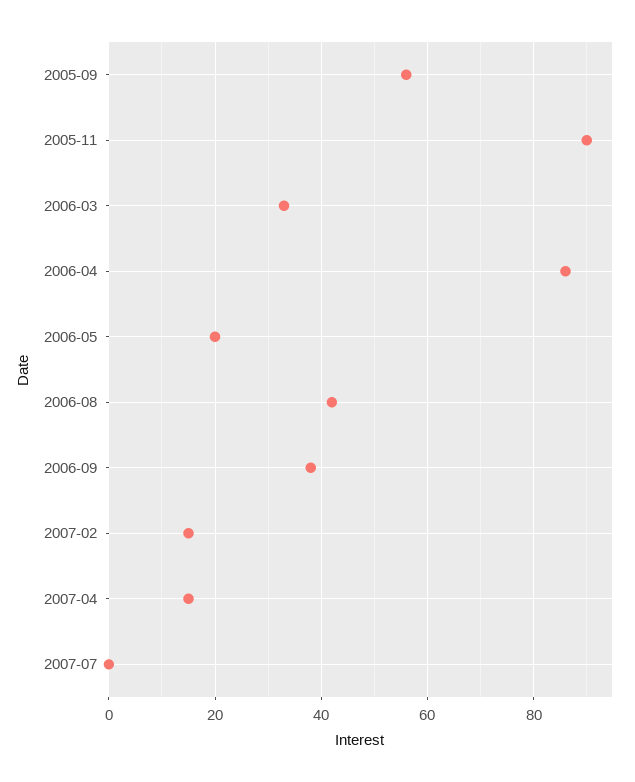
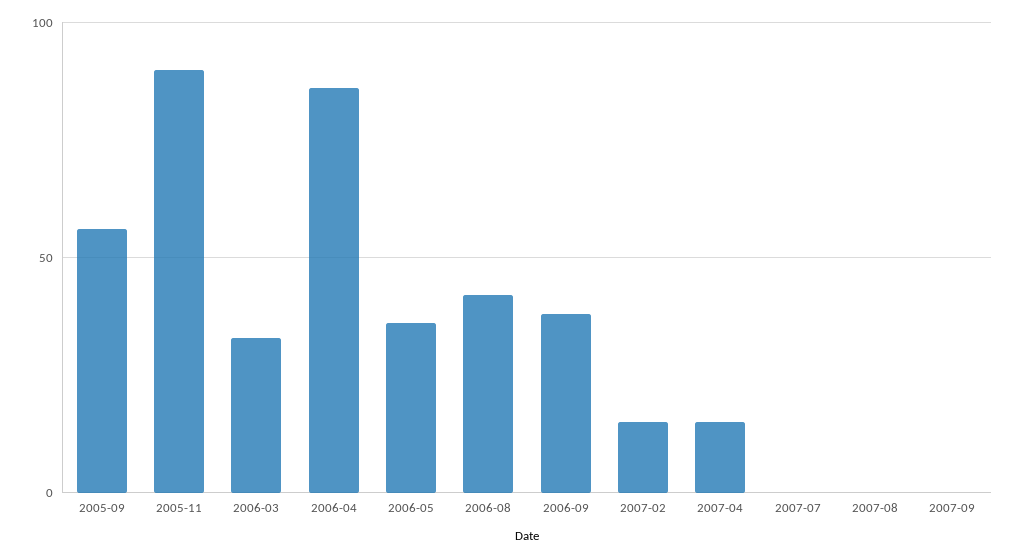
2006-05: 20 -> 35
2007-08: none -> 0
2007-09: none -> 0

